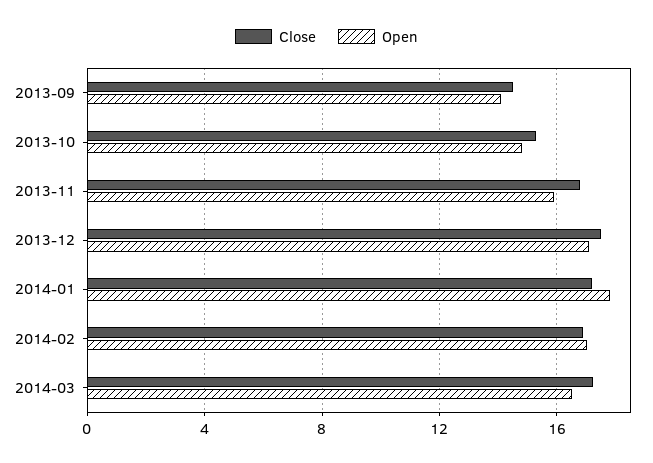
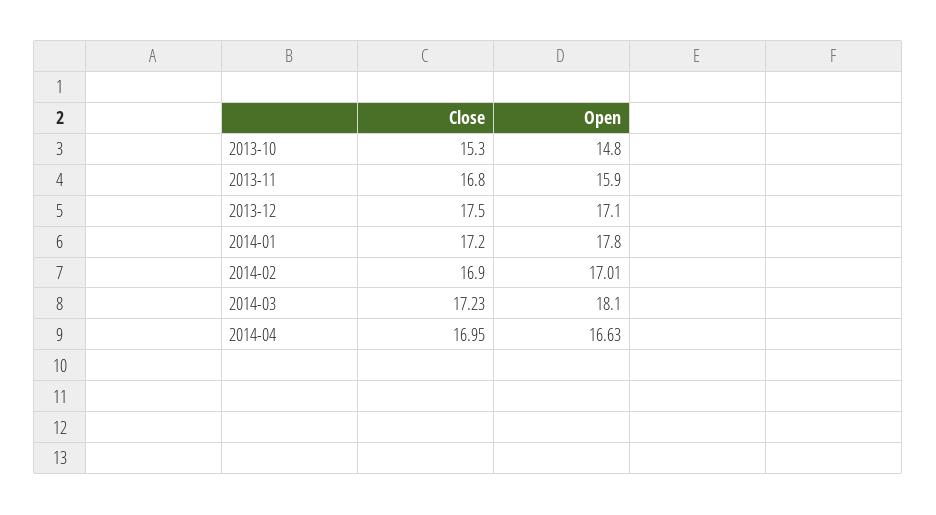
Close, 2013-09: 14.5 -> none
Open, 2013-09: 14 -> none
Open, 2014-03: 16.5 -> 18.1
Close, 2014-04: none -> 16.95
Open, 2014-04: none -> 16.63

